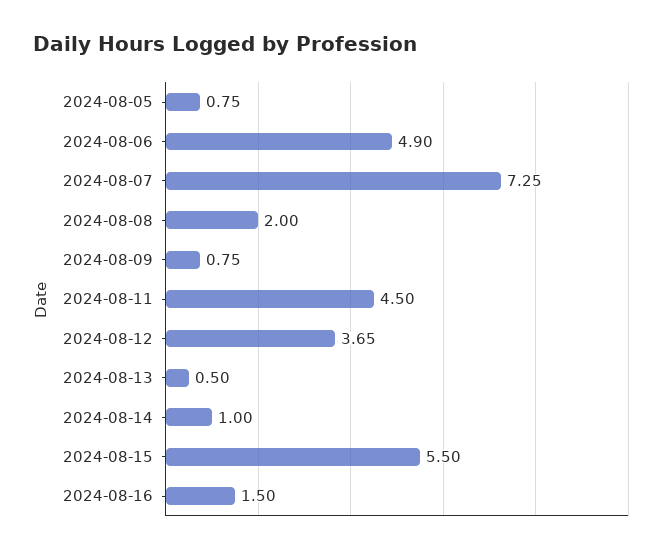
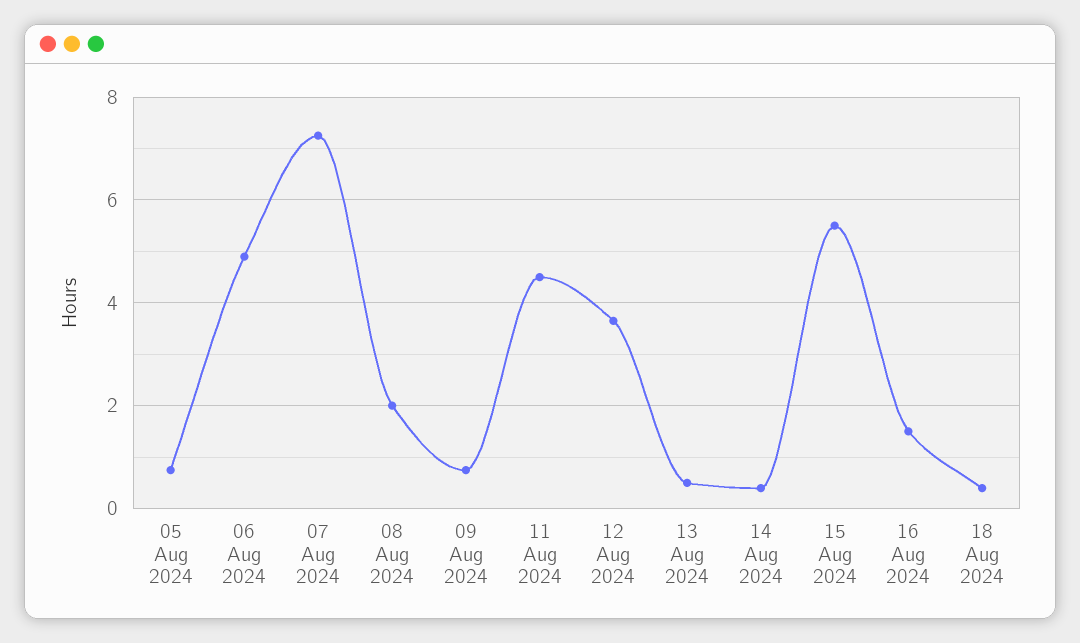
2024-08-14: 1 -> 0.4
18 Aug 2024: none -> 0.4

